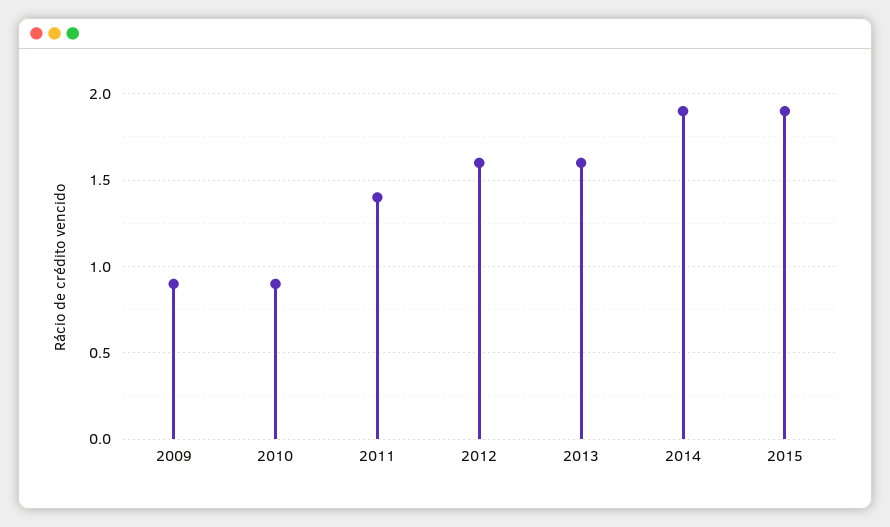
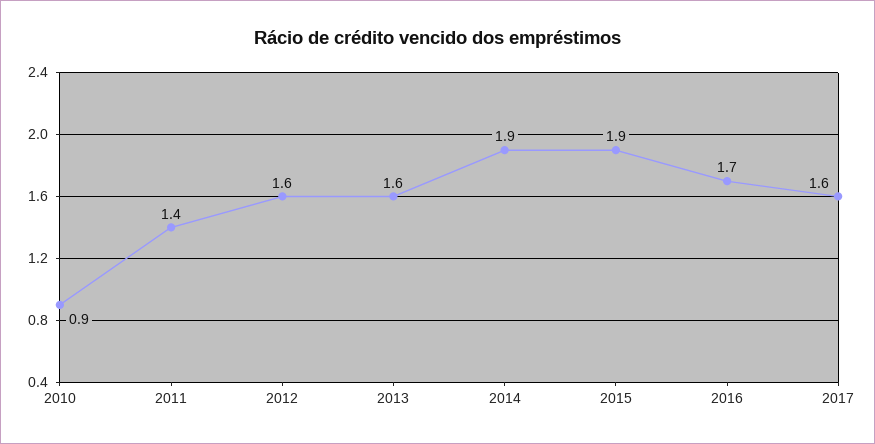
2009: 0.9 -> none
2016: none -> 1.7
2017: none -> 1.6

